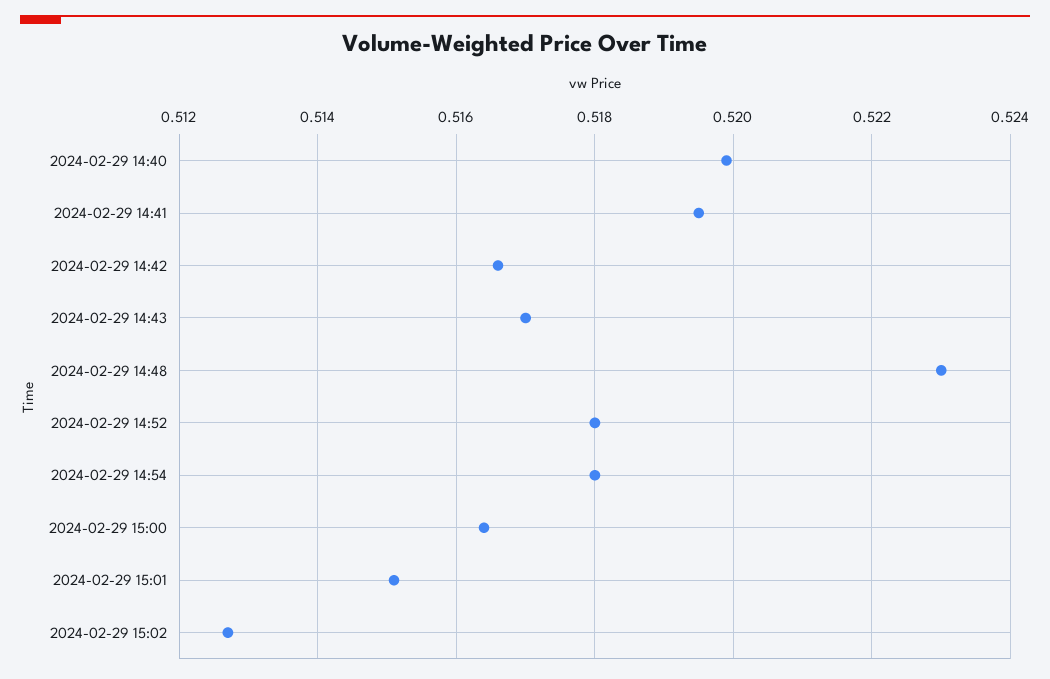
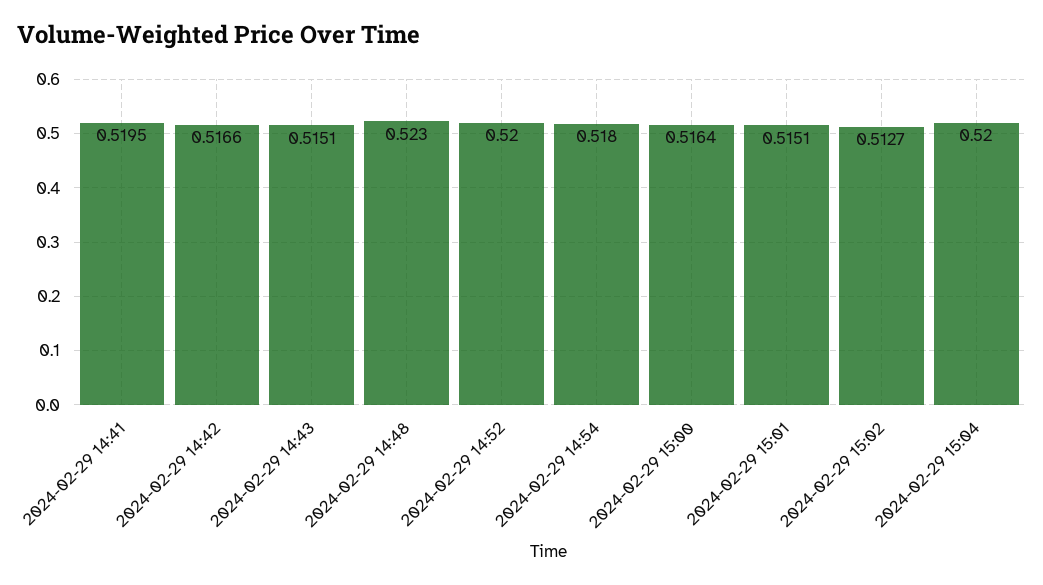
2024-02-29 14:40: 0.52 -> none
2024-02-29 14:43: 0.517 -> 0.5151
2024-02-29 14:52: 0.518 -> 0.52
2024-02-29 15:04: none -> 0.52

